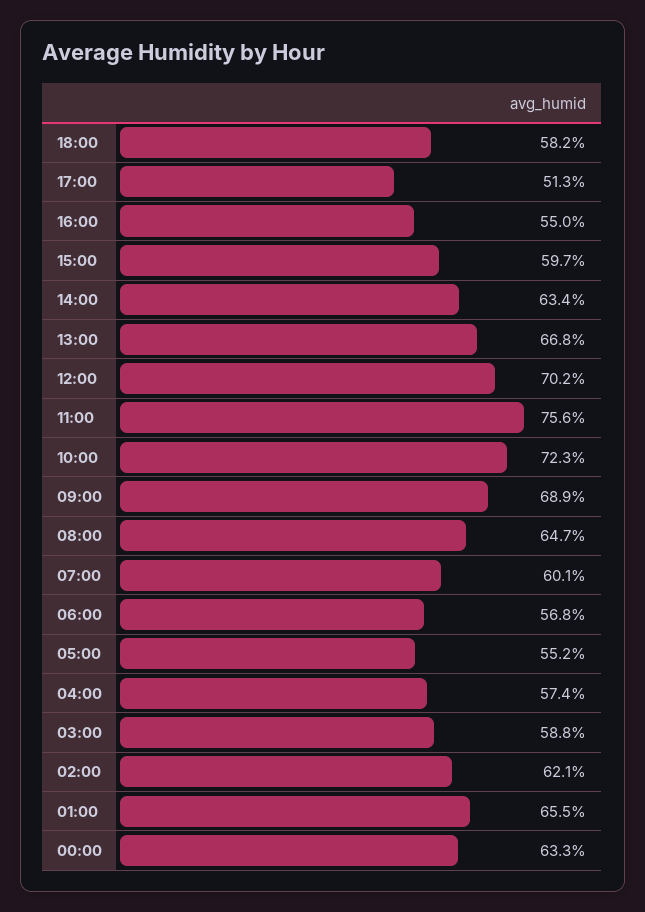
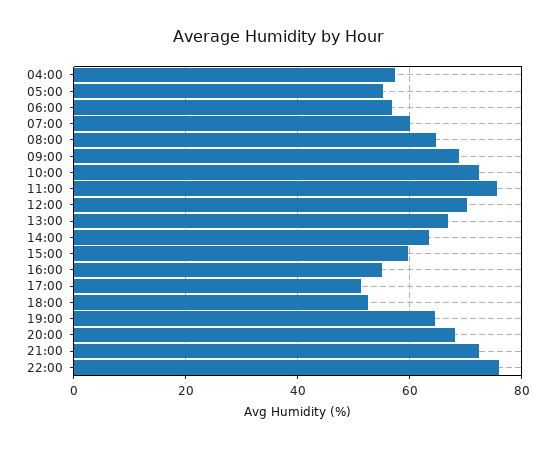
18:00: 58.2 -> 52
03:00: 58.8 -> none
02:00: 62.1 -> none
01:00: 65.5 -> none
00:00: 63.3 -> none
19:00: none -> 64
20:00: none -> 68
21:00: none -> 72
22:00: none -> 76

